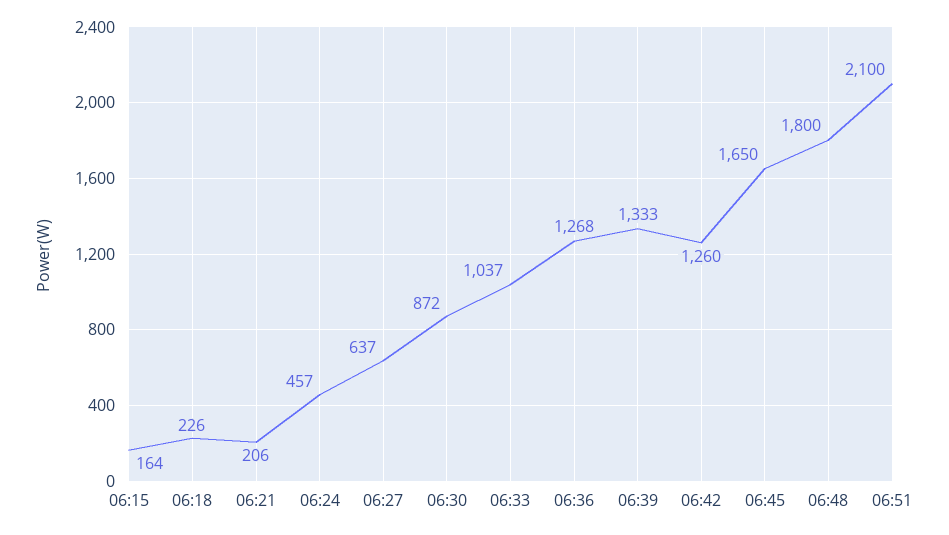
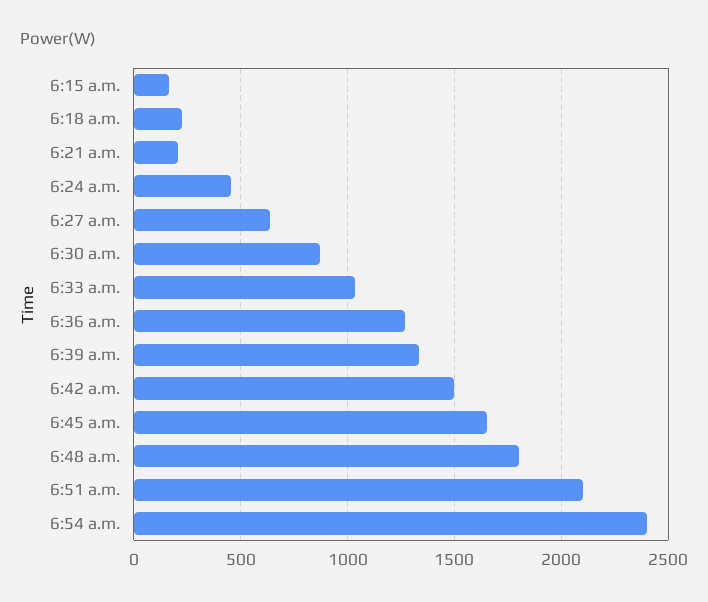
06:42: 1260 -> 1500
6:54 a.m.: none -> 2400

